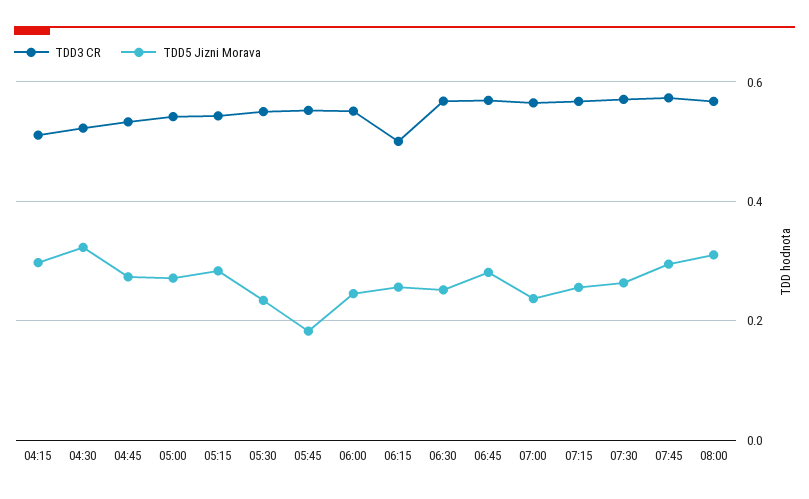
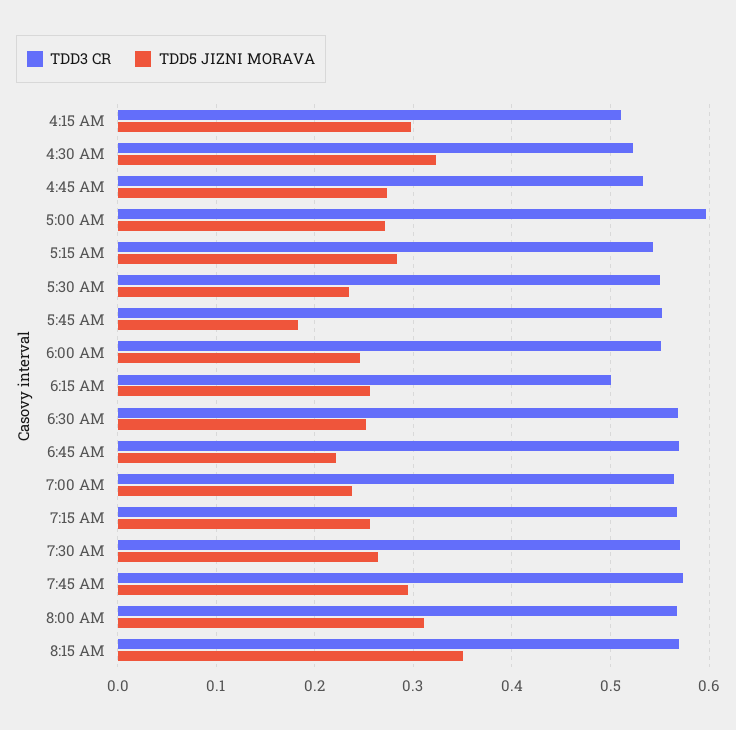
TDD3 CR, 05:00: 0.54 -> 0.6
TDD5 Jizni Morava, 06:45: 0.28 -> 0.22
TDD3 CR, 8:15 AM: none -> 0.57
TDD5 Jizni Morava, 8:15 AM: none -> 0.35

